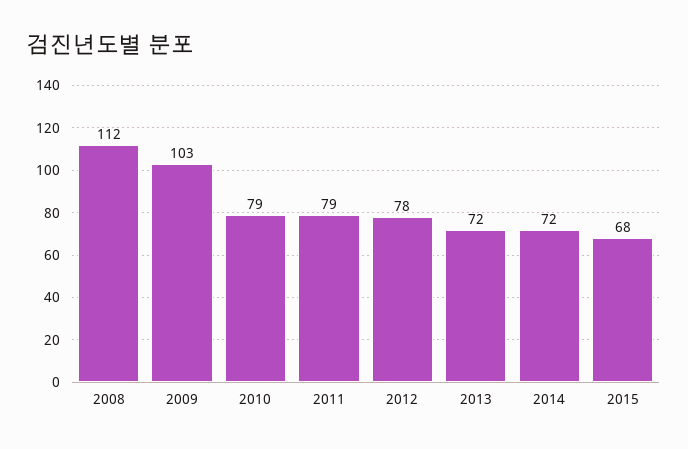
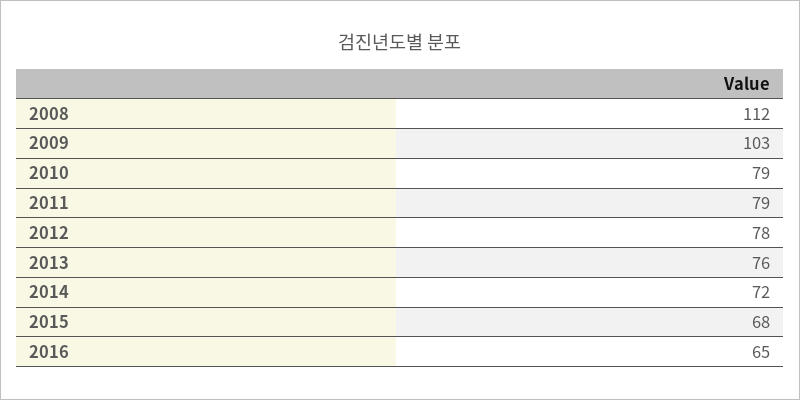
2013: 72 -> 76
2016: none -> 65

